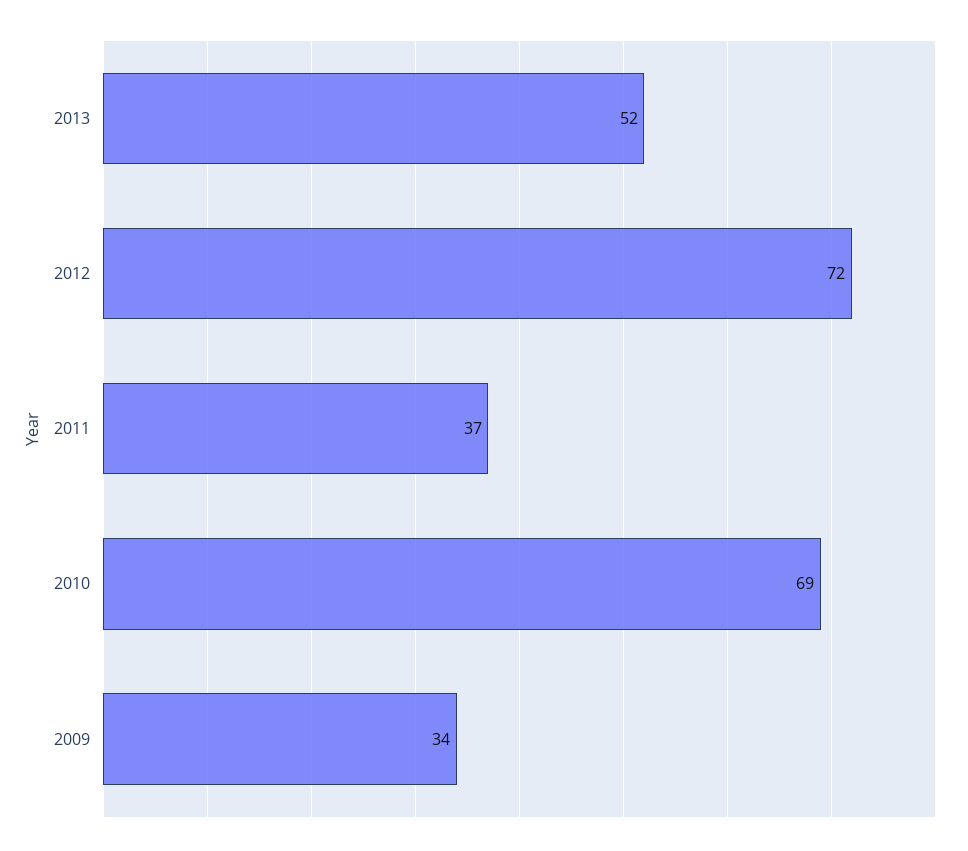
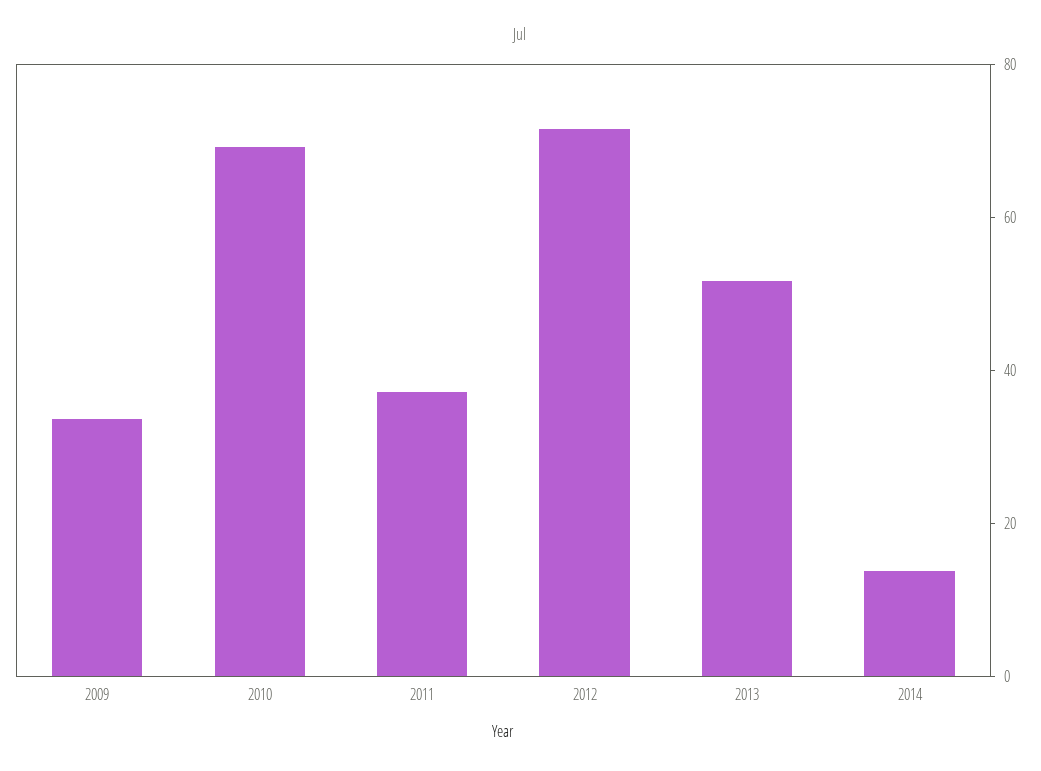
2014: none -> 15

